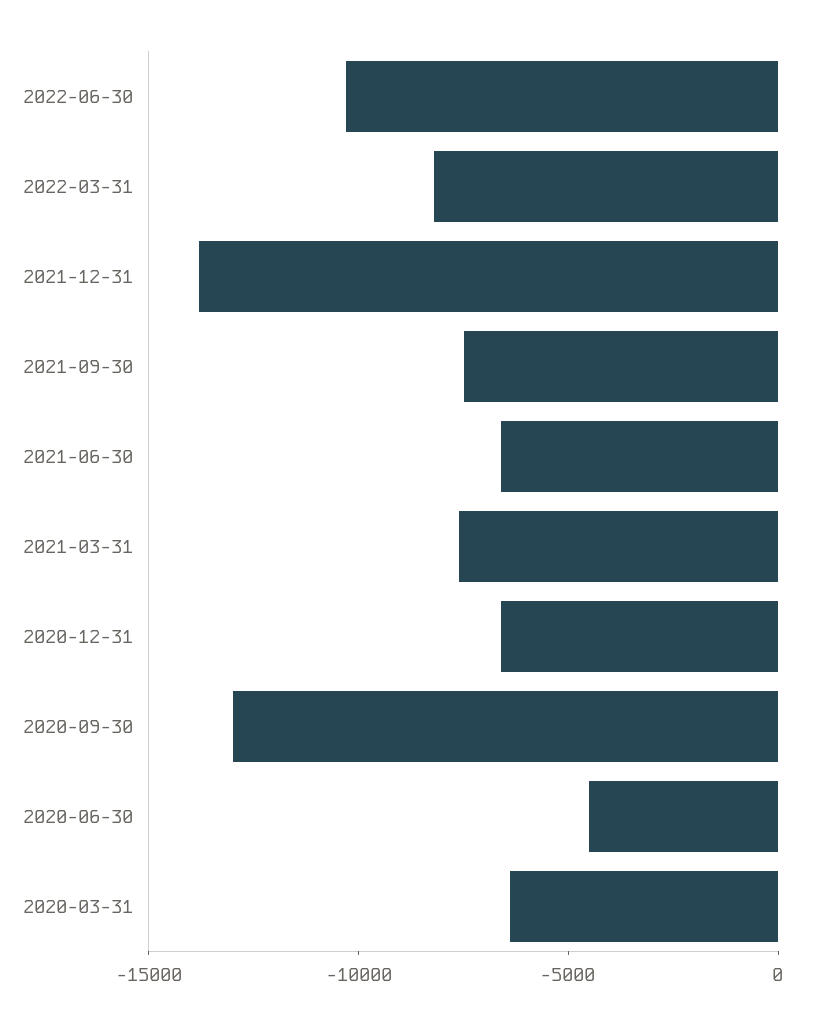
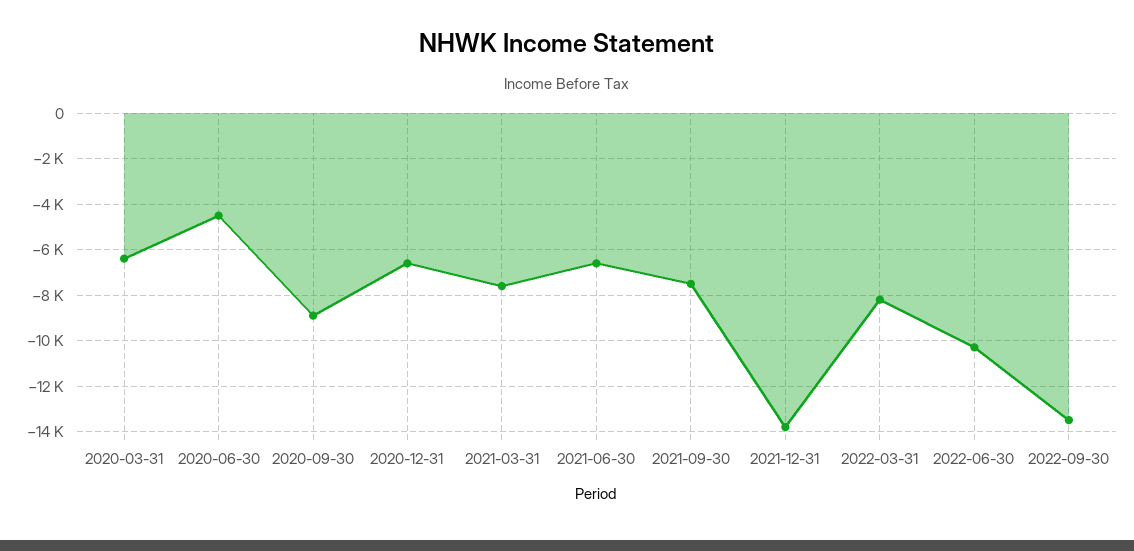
2020-09-30: -13000 -> -9000
2022-09-30: none -> -13500

